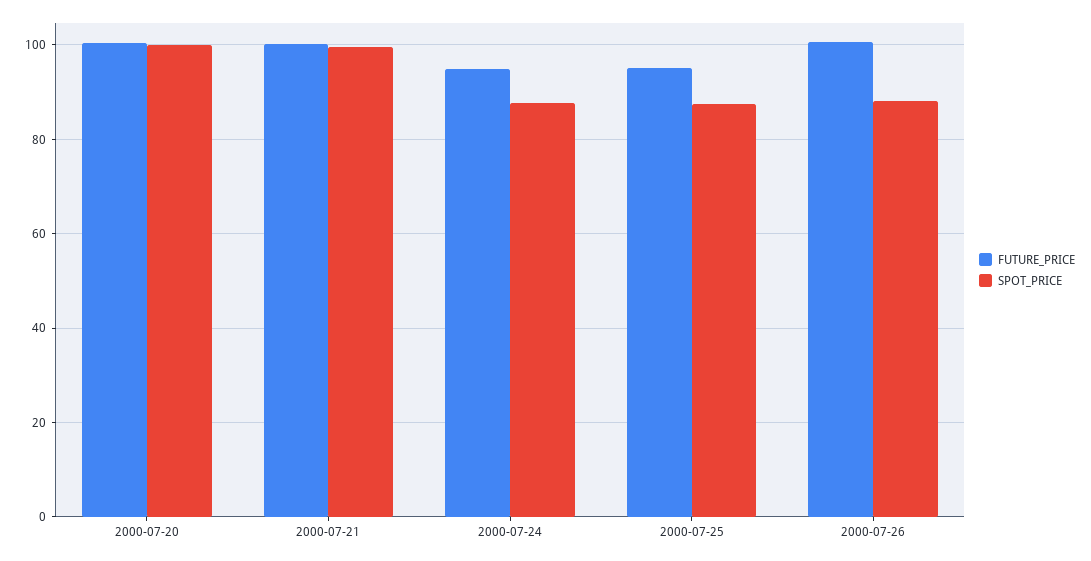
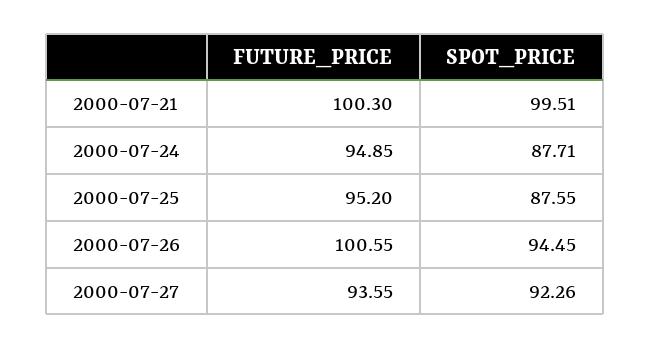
FUTURE_PRICE, 2000-07-20: 100 -> none
SPOT_PRICE, 2000-07-20: 100 -> none
SPOT_PRICE, 2000-07-26: 88 -> 94.45
FUTURE_PRICE, 2000-07-27: none -> 93.55
SPOT_PRICE, 2000-07-27: none -> 92.26

